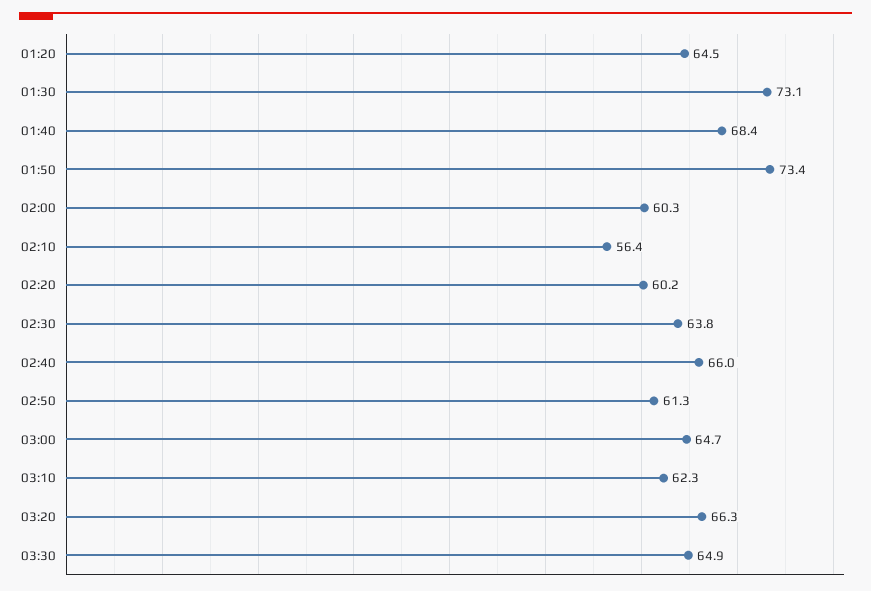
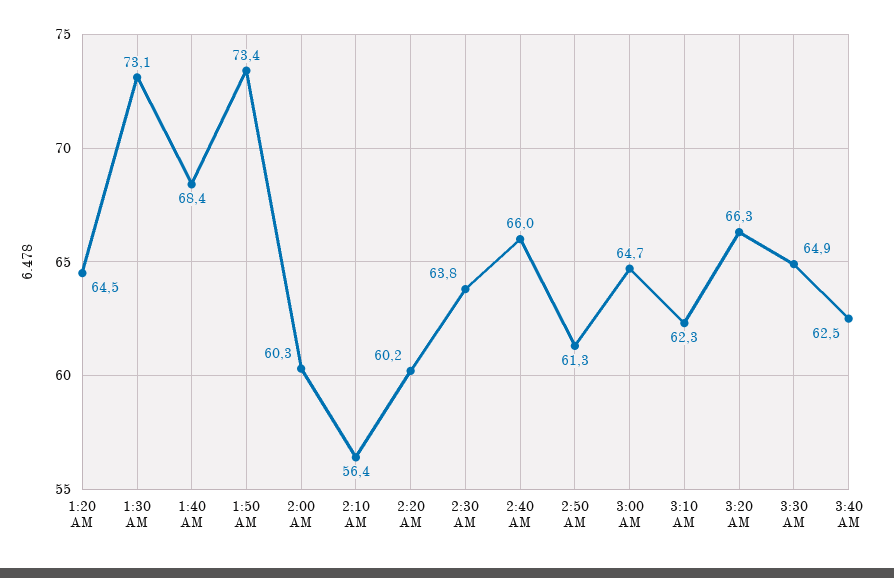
3:40 AM: none -> 62.5

